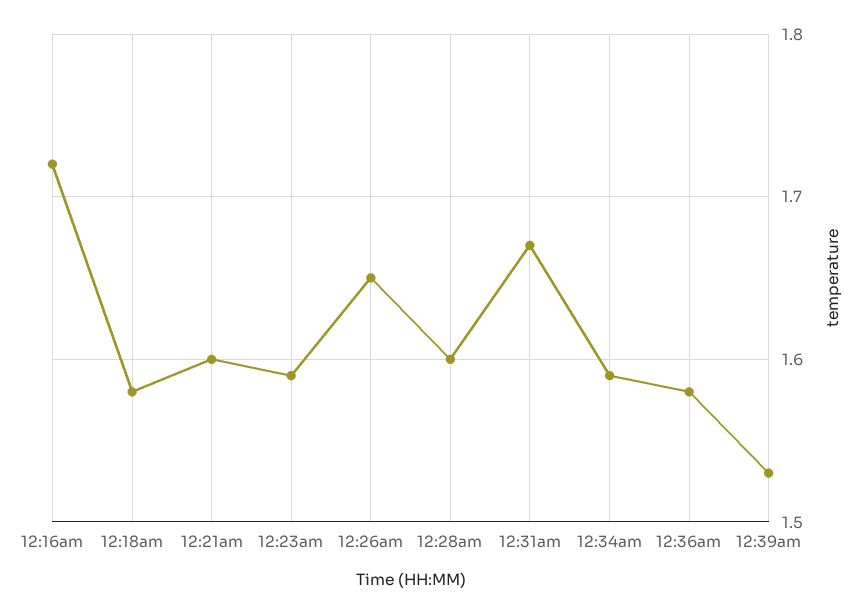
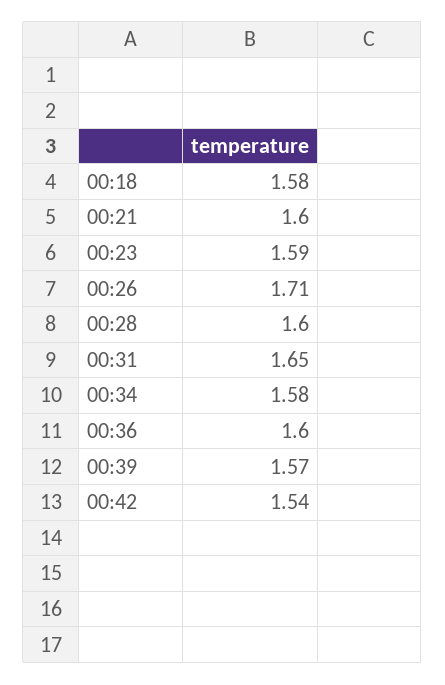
12:16am: 1.72 -> none
12:26am: 1.65 -> 1.71
12:31am: 1.67 -> 1.65
12:34am: 1.59 -> 1.58
12:36am: 1.58 -> 1.6
12:39am: 1.53 -> 1.57
00:42: none -> 1.54

